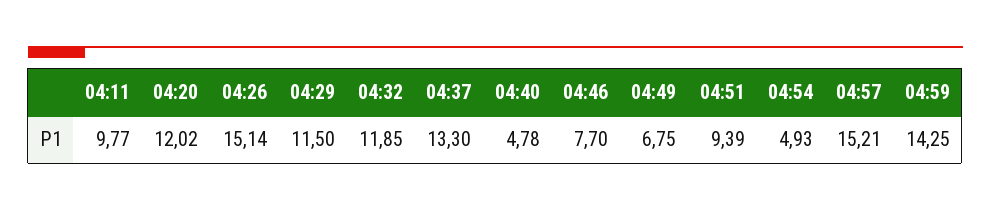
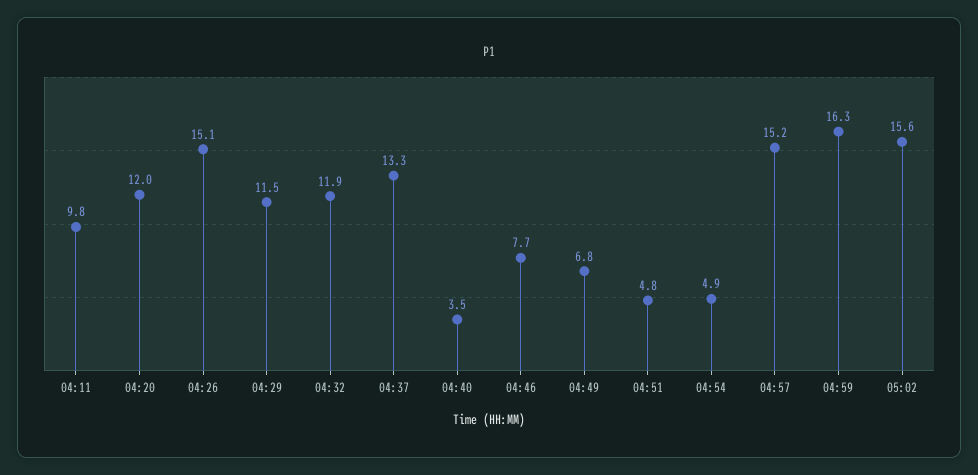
04:40: 4.78 -> 3.5
04:51: 9.39 -> 4.8
04:59: 14.25 -> 16.3
05:02: none -> 15.6

